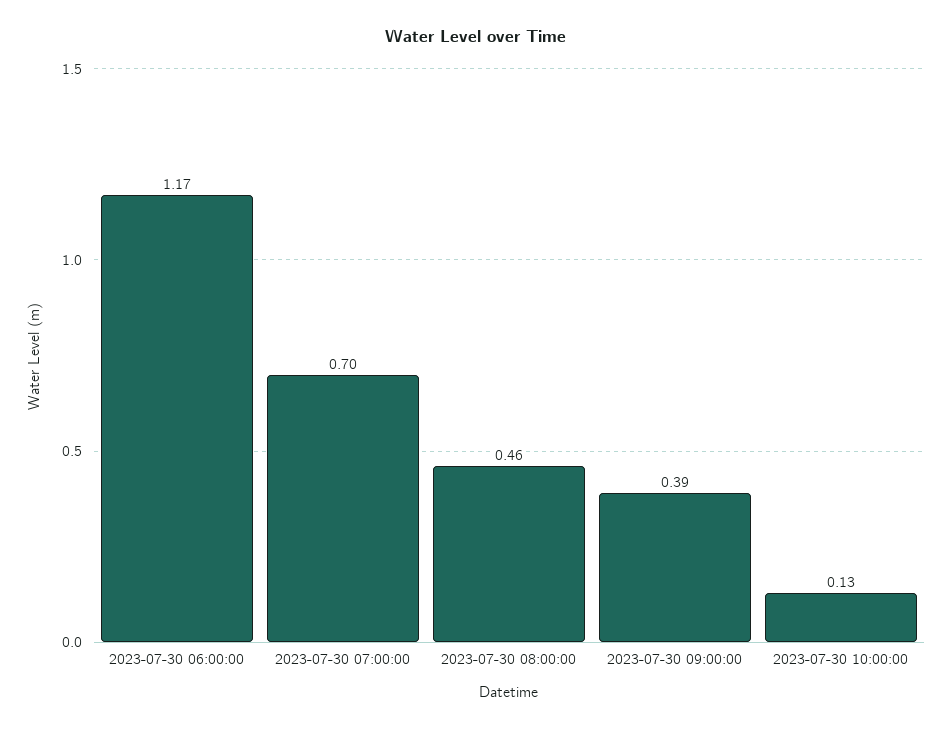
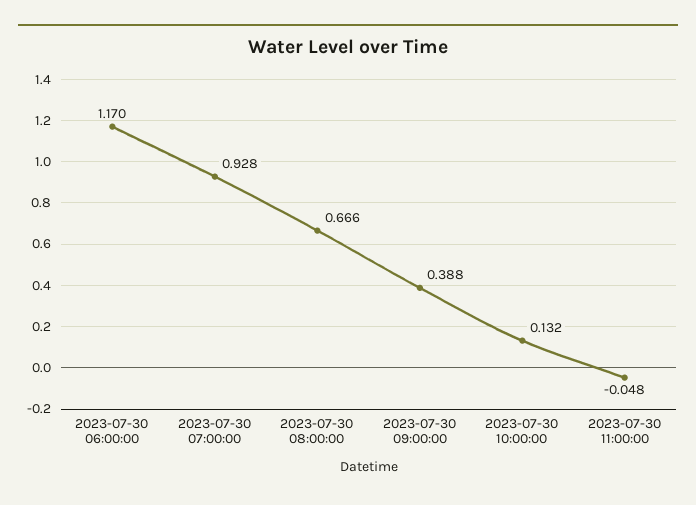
2023-07-30 07:00:00: 0.7 -> 0.928
2023-07-30 08:00:00: 0.46 -> 0.666
2023-07-30 11:00:00: none -> -0.048

